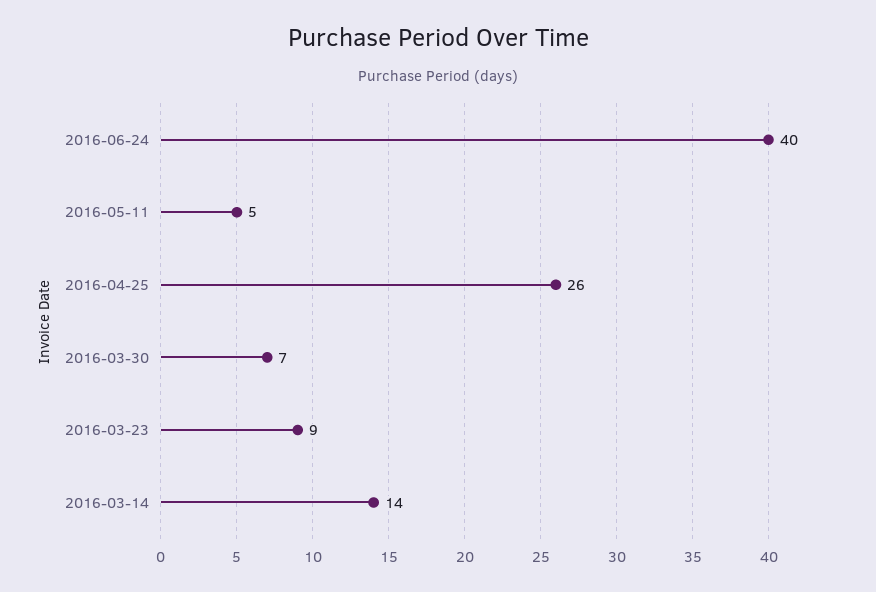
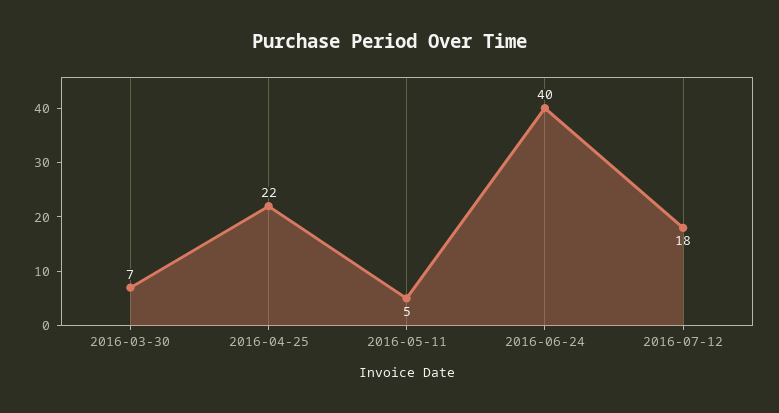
2016-04-25: 26 -> 22
2016-03-23: 9 -> none
2016-03-14: 14 -> none
2016-07-12: none -> 18

